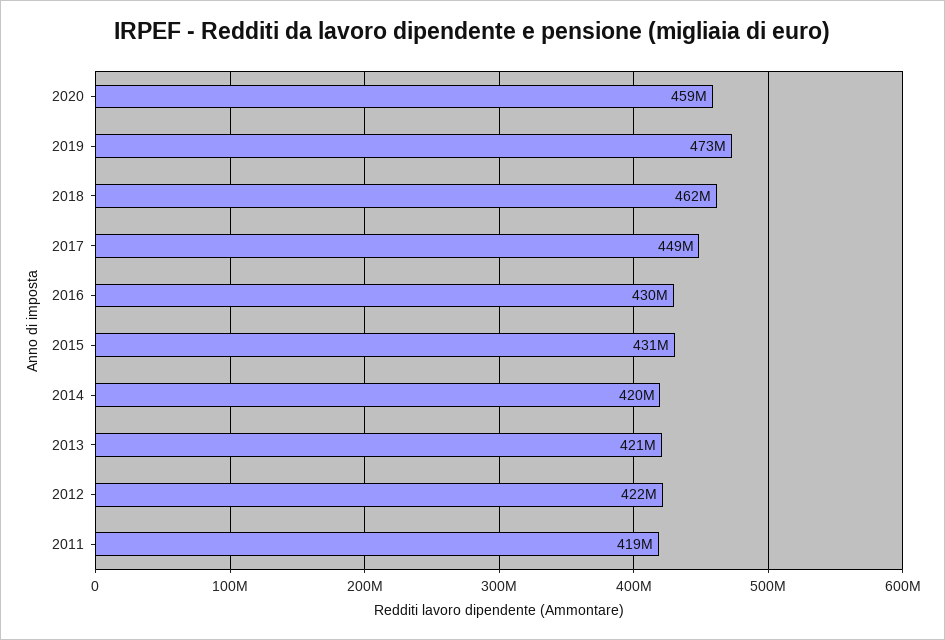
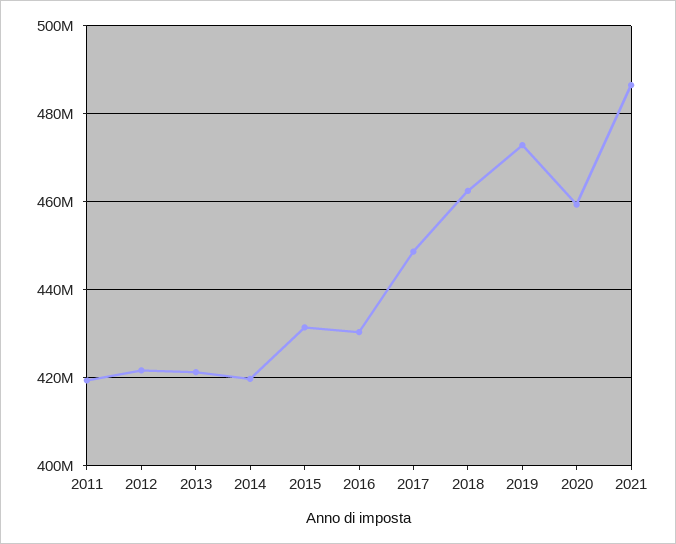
2021: none -> 486000000

